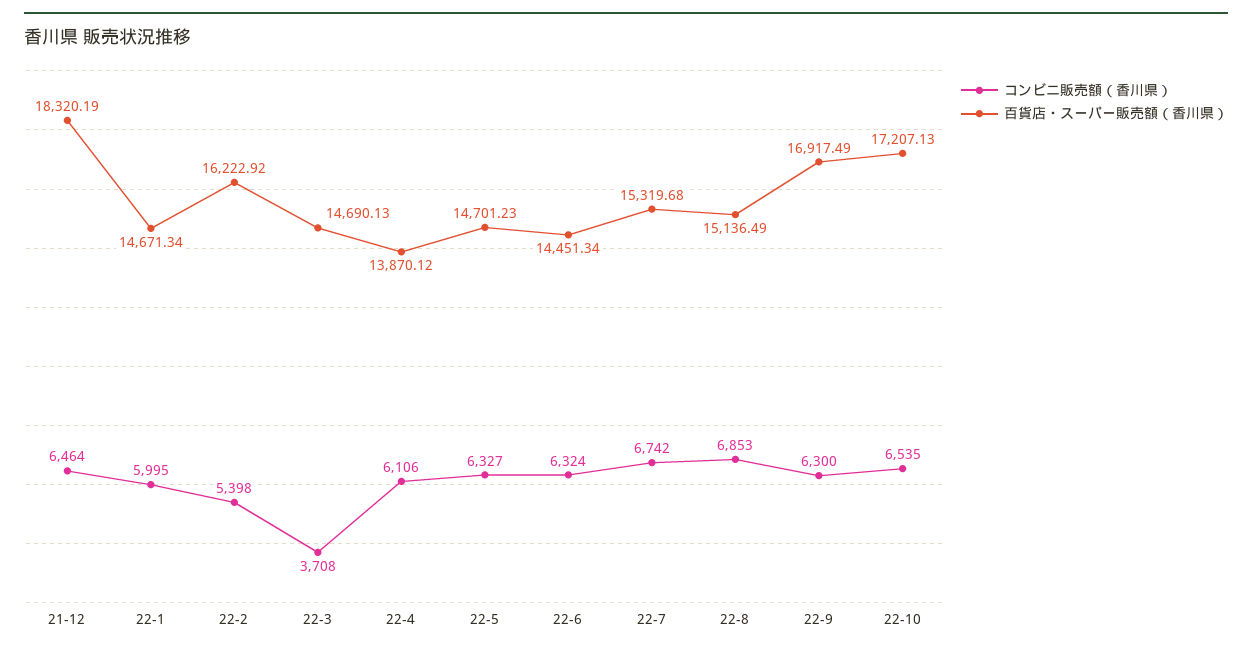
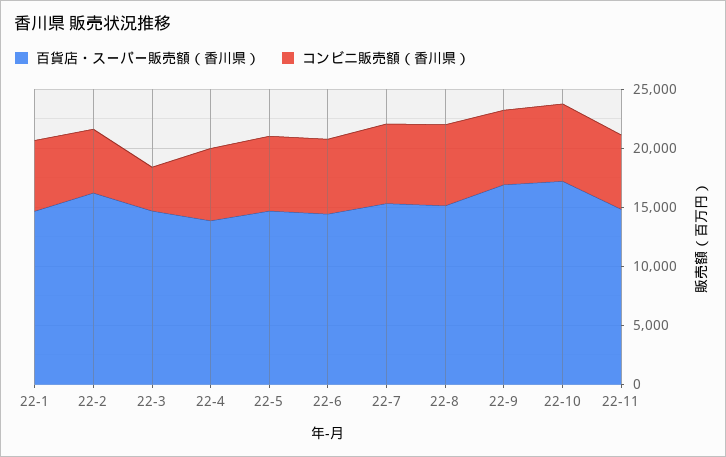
コンビニ販売額（香川県）, 21-12: 6464 -> none
百貨店・スーパー販売額（香川県）, 21-12: 18320.19 -> none
百貨店・スーパー販売額（香川県）, 22-11: none -> 15000
コンビニ販売額（香川県）, 22-11: none -> 6000

